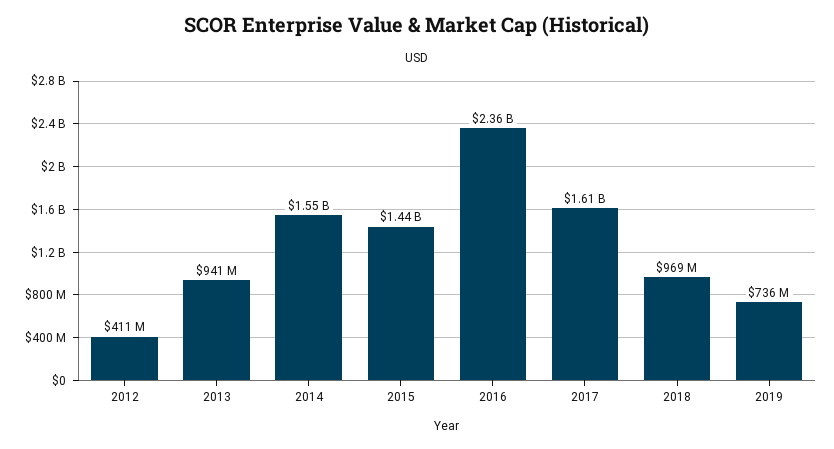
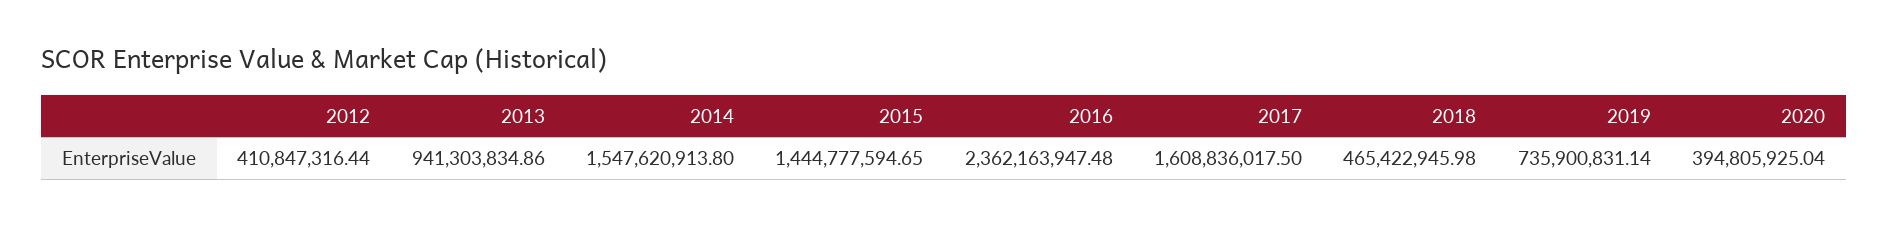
2018: 969000000 -> 465422945.98
2020: none -> 394805925.04

